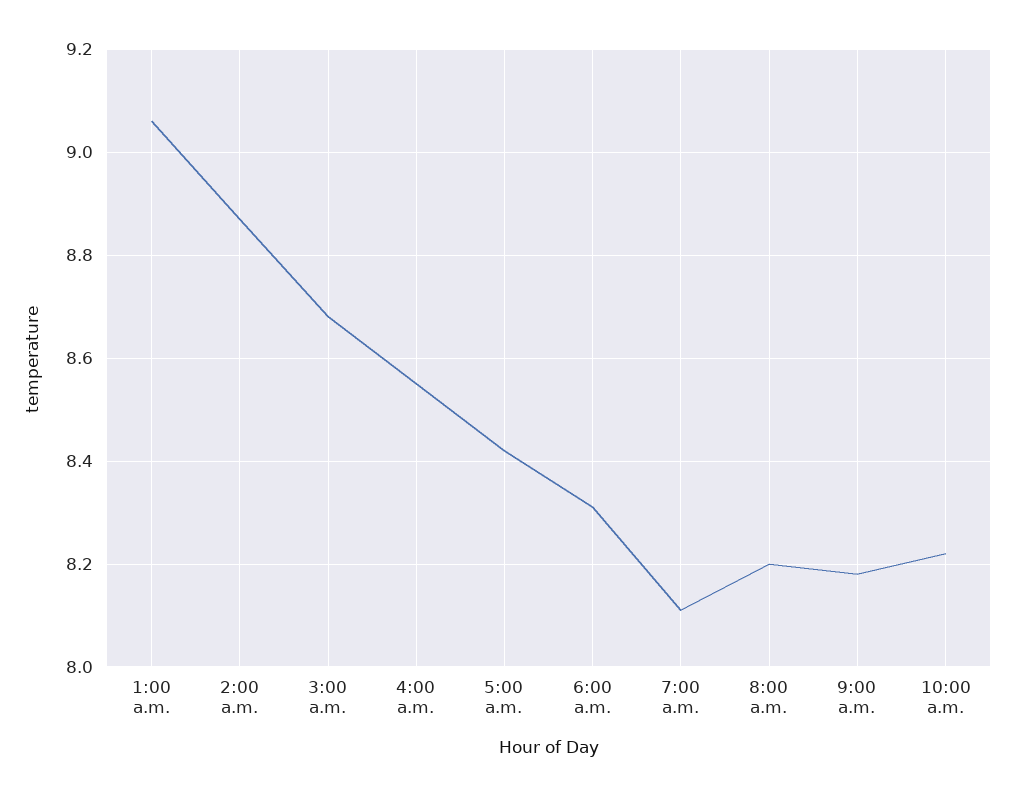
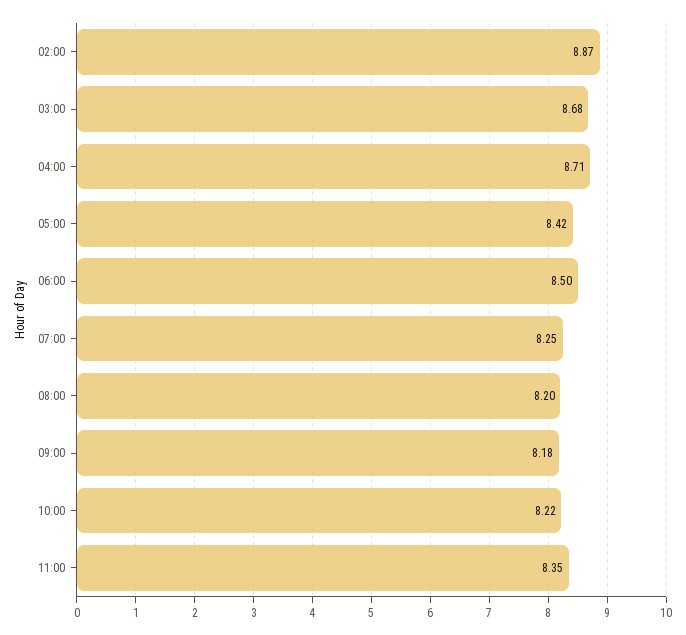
1:00 a.m.: 9.05 -> none
4:00 a.m.: 8.55 -> 8.71
6:00 a.m.: 8.3 -> 8.5
7:00 a.m.: 8.1 -> 8.25
11:00: none -> 8.35

